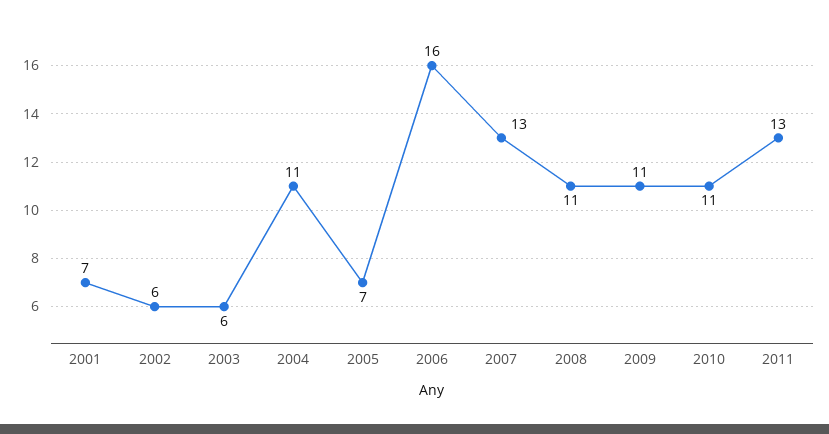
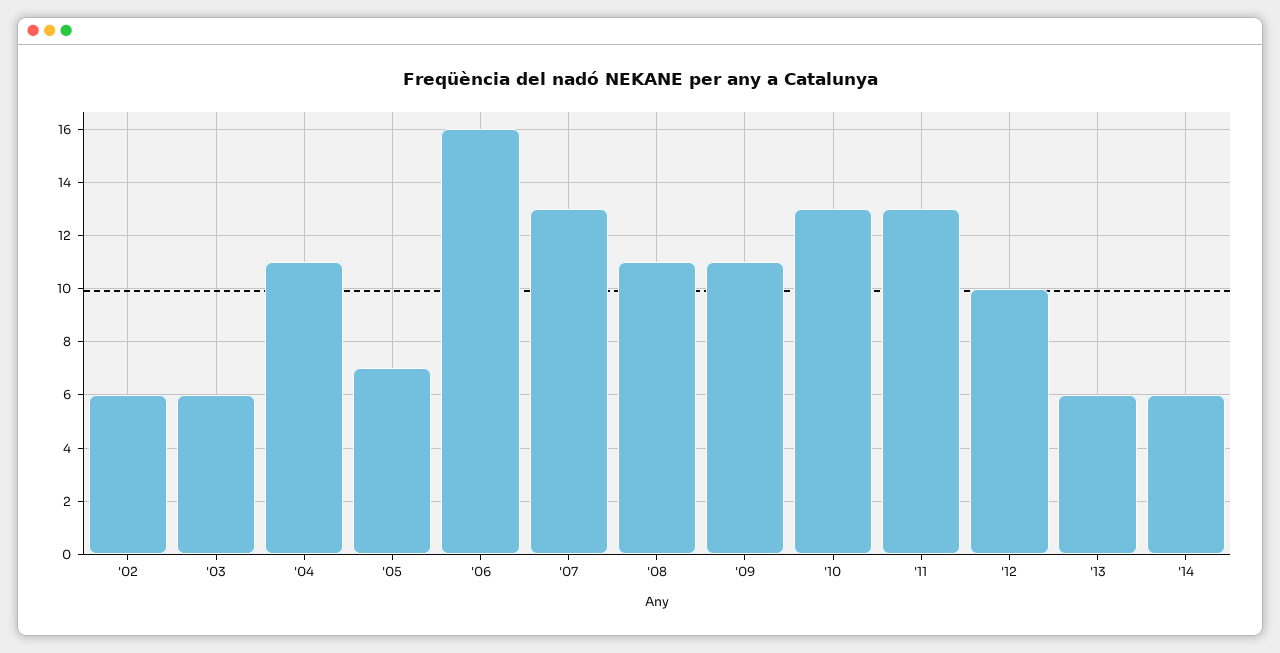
2001: 7 -> none
2010: 11 -> 13
'12: none -> 10
'13: none -> 6
'14: none -> 6

